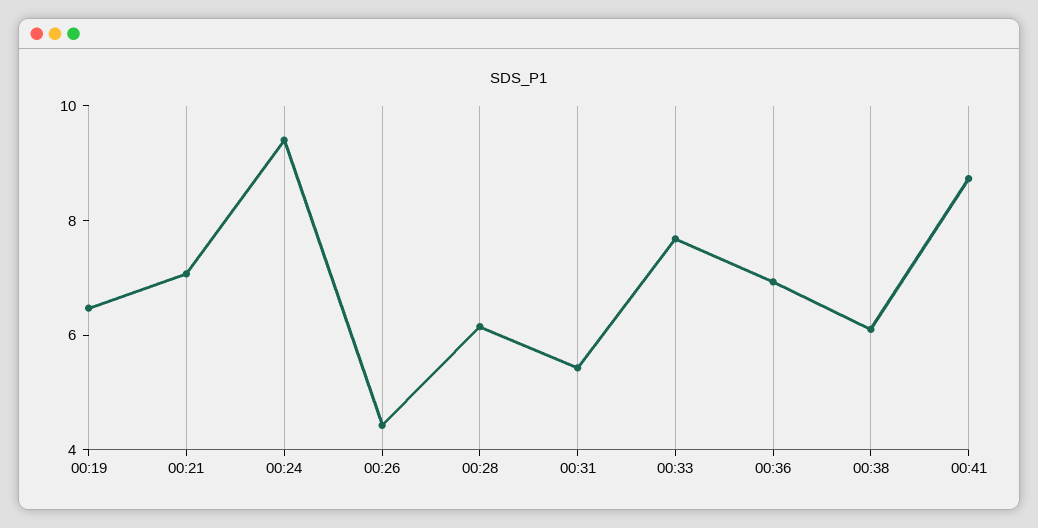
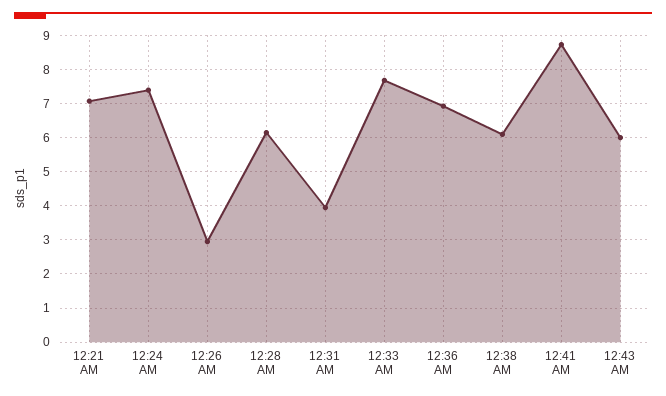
00:19: 6.5 -> none
00:24: 9.5 -> 7.4
00:26: 4.5 -> 3
00:31: 5.5 -> 4
12:43 AM: none -> 6

